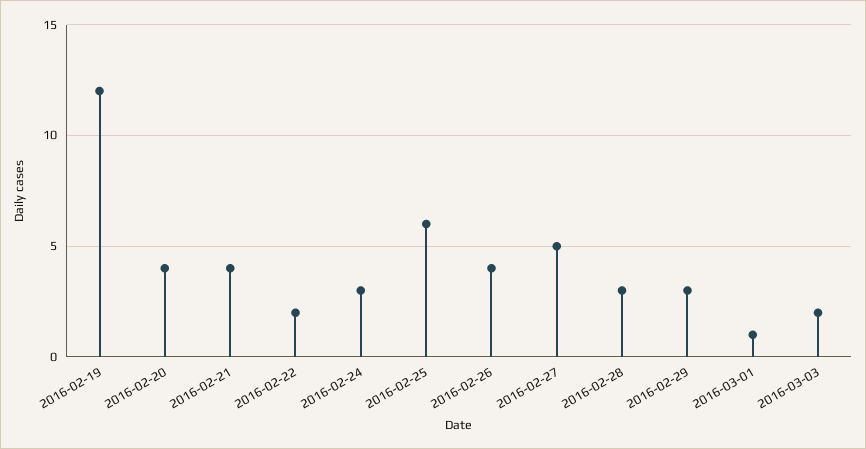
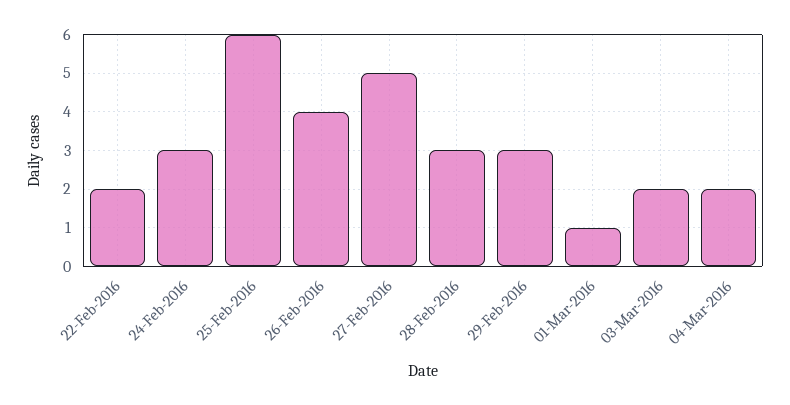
2016-02-19: 12 -> none
2016-02-20: 4 -> none
2016-02-21: 4 -> none
04-Mar-2016: none -> 2

